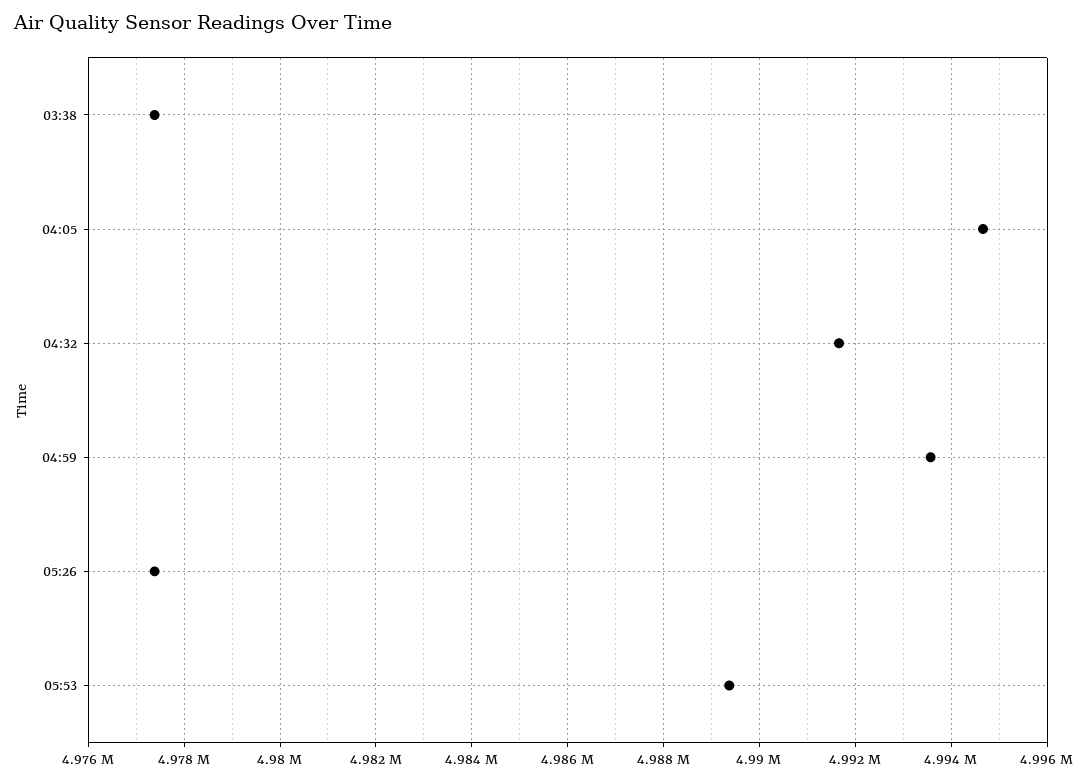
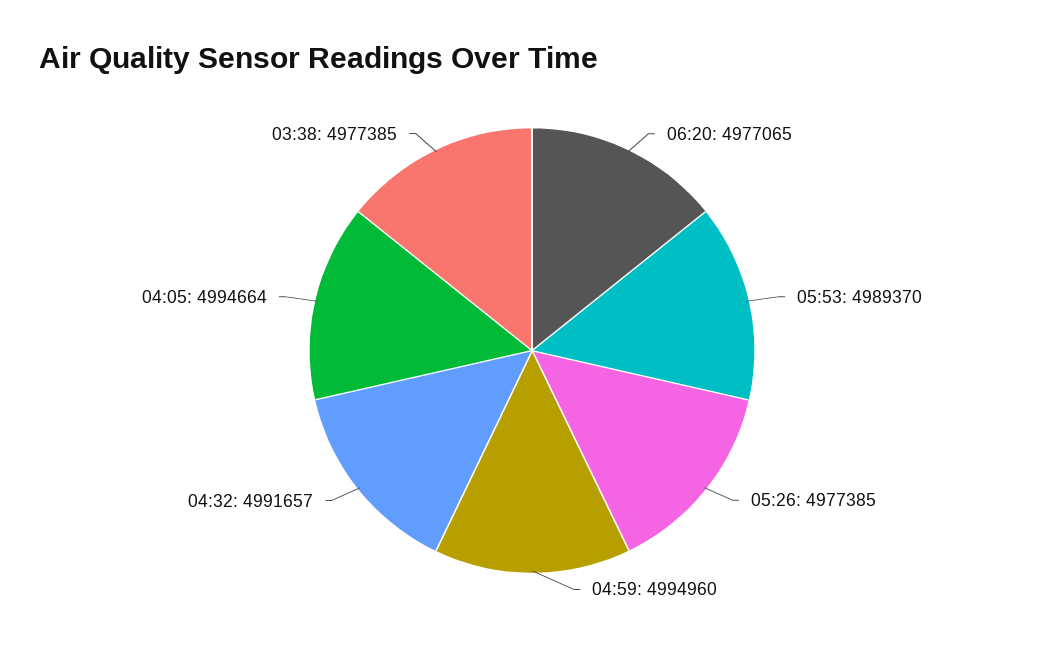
04:59: 4993600 -> 4994960
06:20: none -> 4977065

